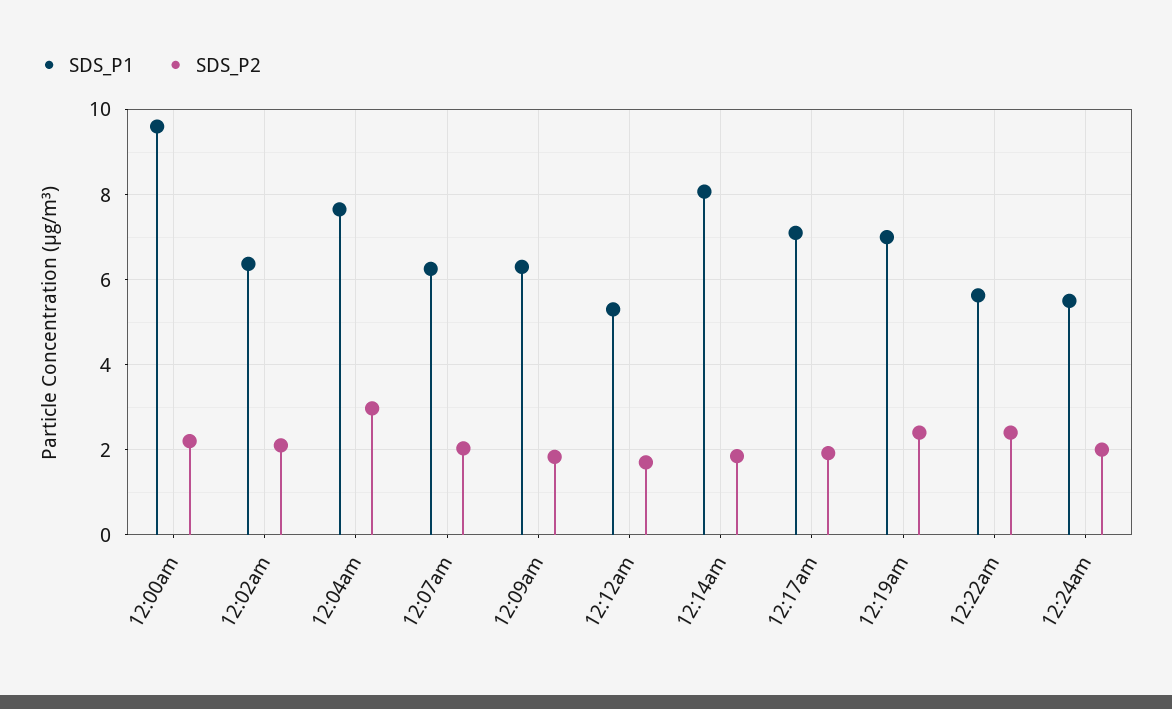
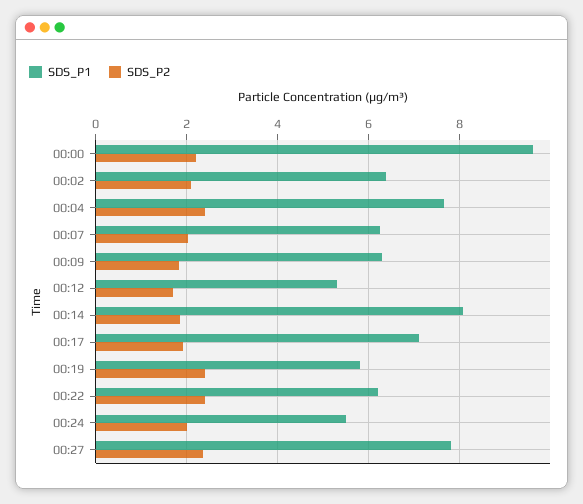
SDS_P2, 12:04am: 3 -> 2.4
SDS_P1, 12:19am: 7 -> 5.8
SDS_P1, 12:22am: 5.6 -> 6.2
SDS_P1, 00:27: none -> 7.8
SDS_P2, 00:27: none -> 2.4

